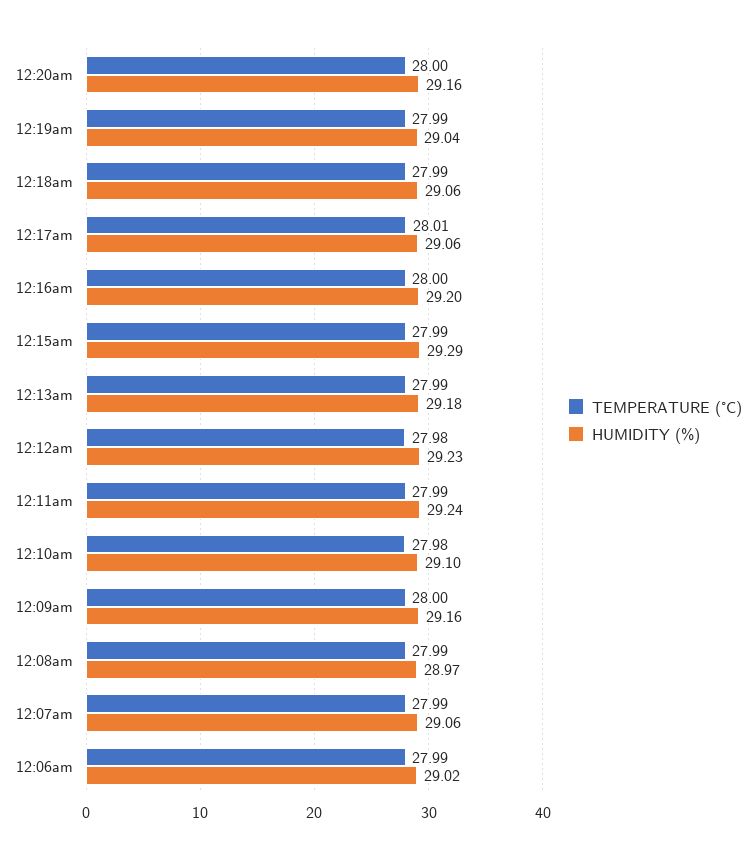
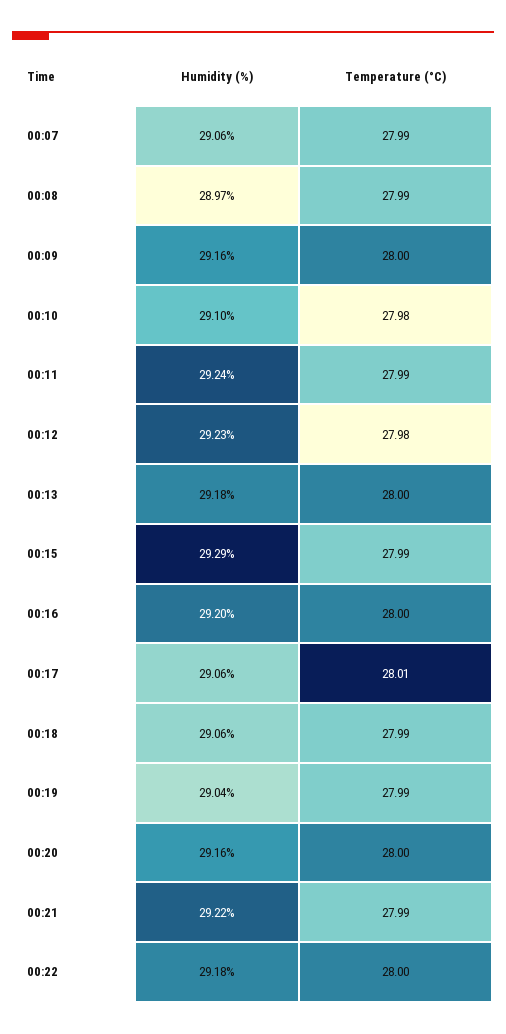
TEMPERATURE (°C), 12:13am: 27.99 -> 28
TEMPERATURE (°C), 12:06am: 27.99 -> none
HUMIDITY (%), 12:06am: 29.02 -> none
HUMIDITY (%), 00:21: none -> 29.22
TEMPERATURE (°C), 00:21: none -> 27.99
HUMIDITY (%), 00:22: none -> 29.18
TEMPERATURE (°C), 00:22: none -> 28

